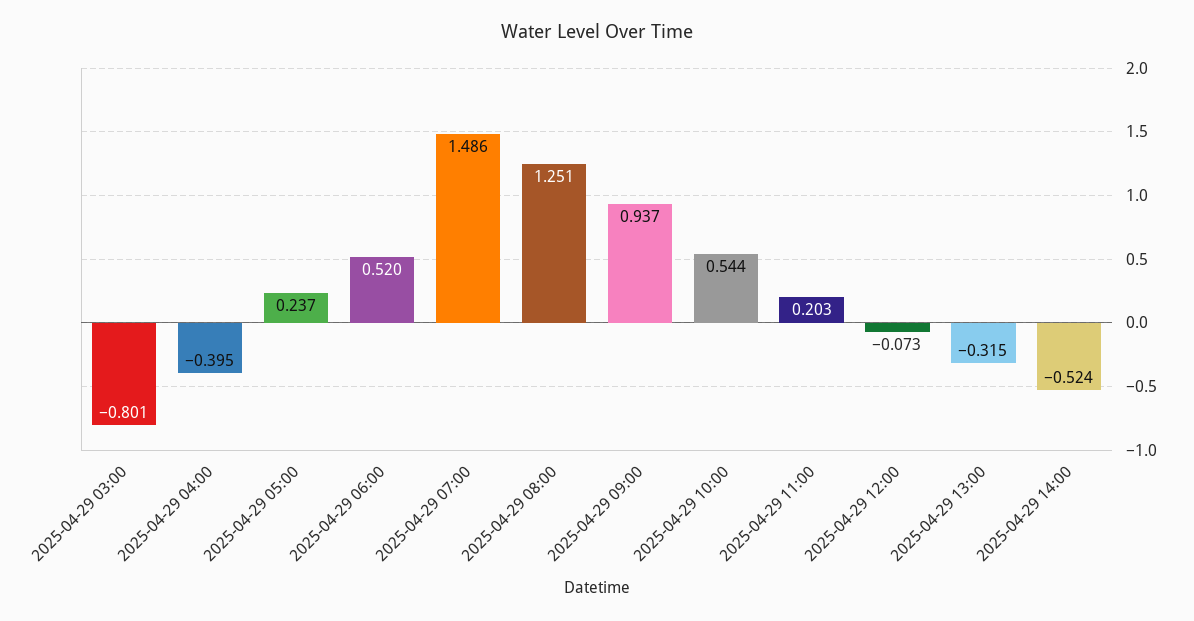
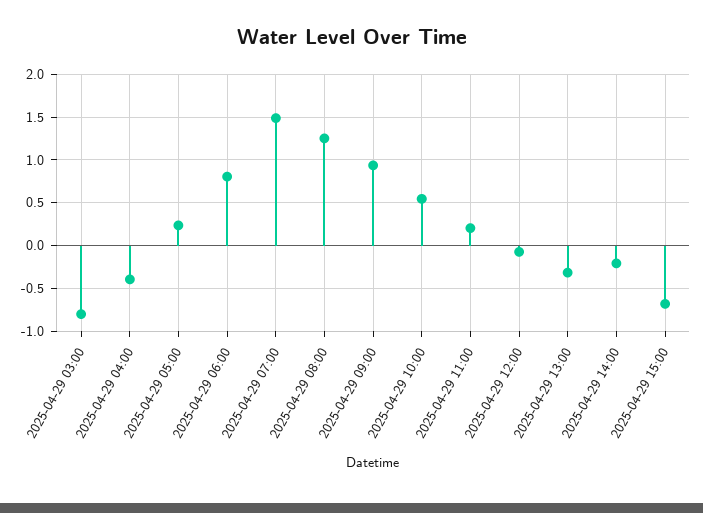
2025-04-29 06:00: 0.52 -> 0.8
2025-04-29 14:00: -0.524 -> -0.2
2025-04-29 15:00: none -> -0.7

